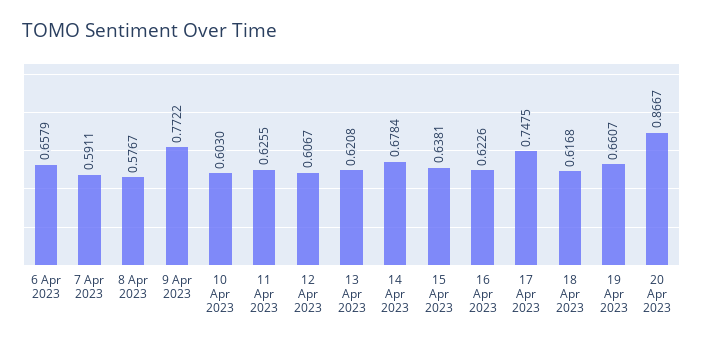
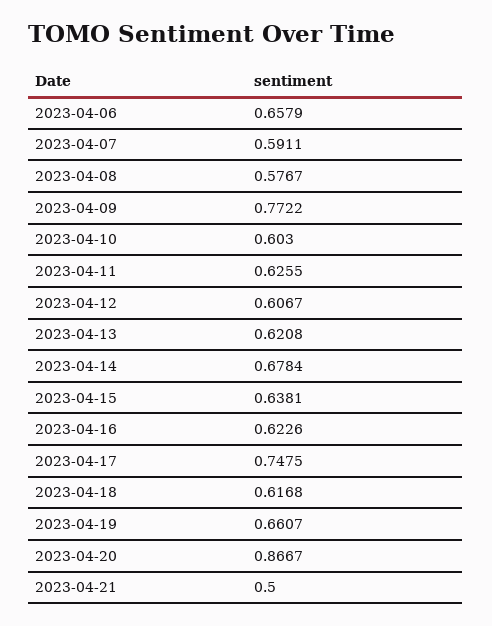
2023-04-21: none -> 0.5

